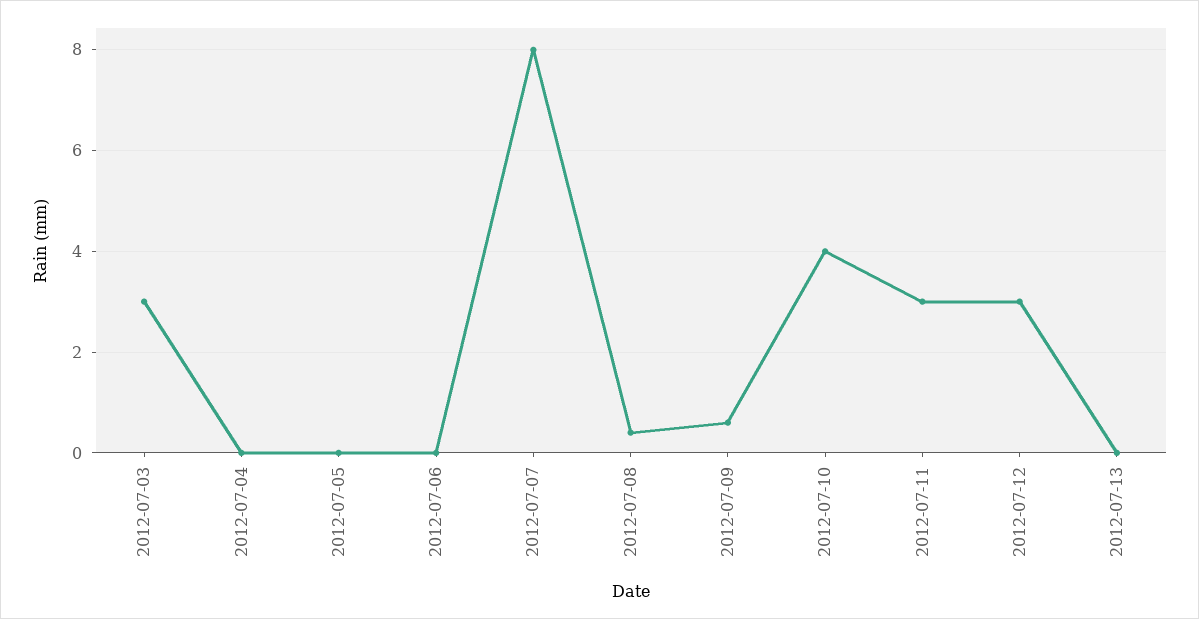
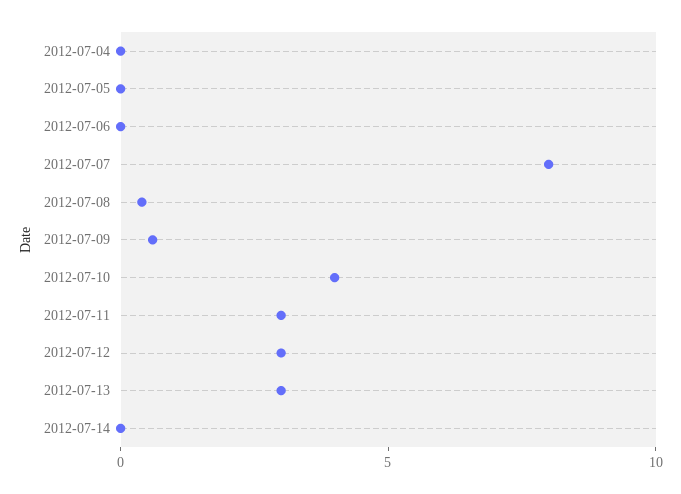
2012-07-03: 3 -> none
2012-07-13: 0 -> 3
2012-07-14: none -> 0

